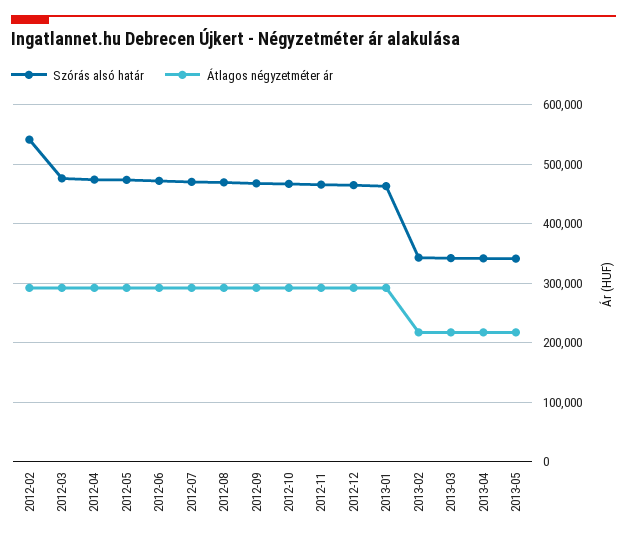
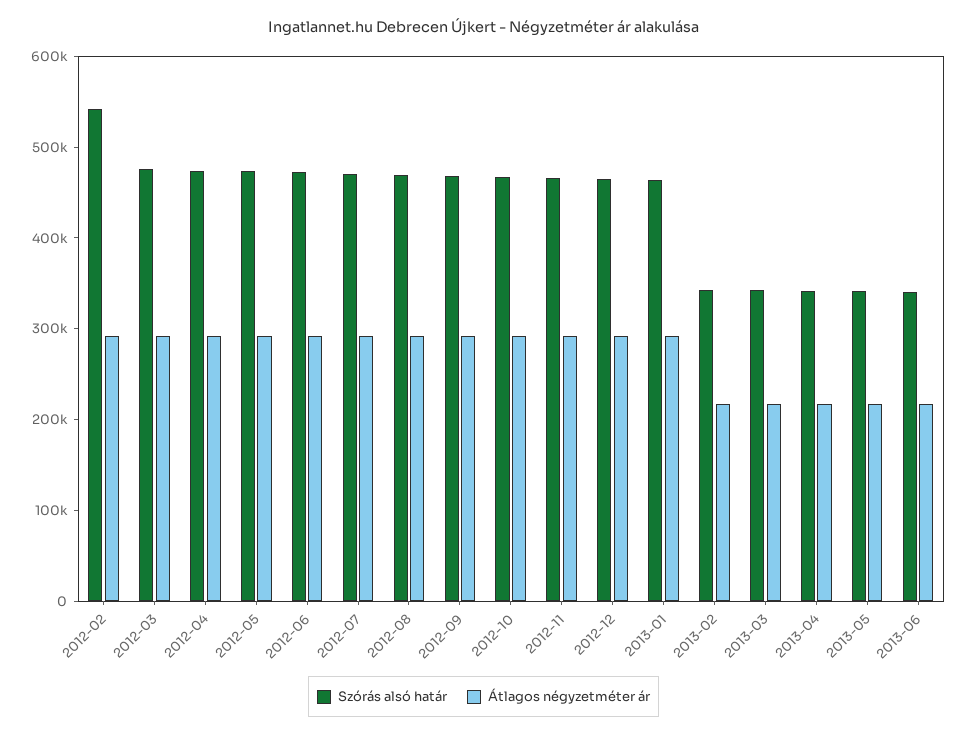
Szórás alsó határ, 2013-06: none -> 340000
Átlagos négyzetméter ár, 2013-06: none -> 220000

